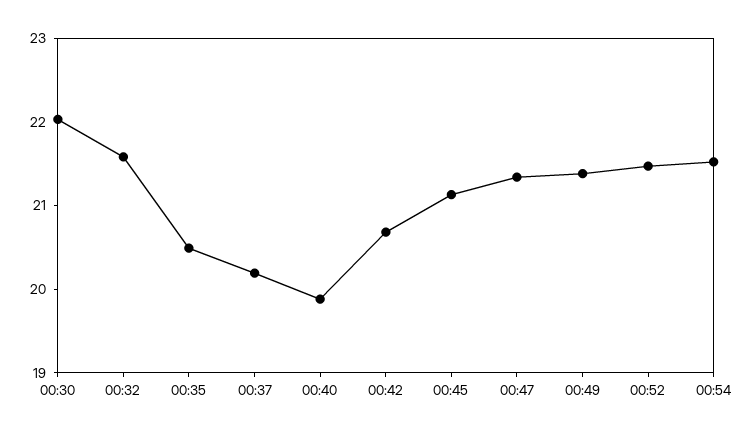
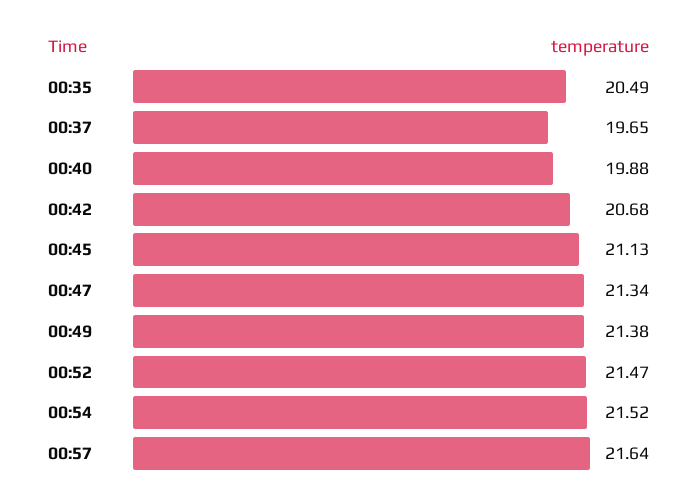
00:30: 22 -> none
00:32: 21.6 -> none
00:37: 20.2 -> 19.65
00:57: none -> 21.64

